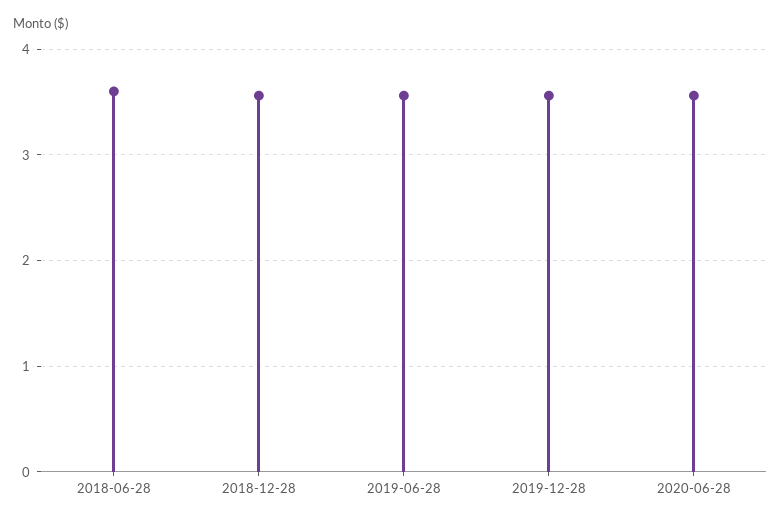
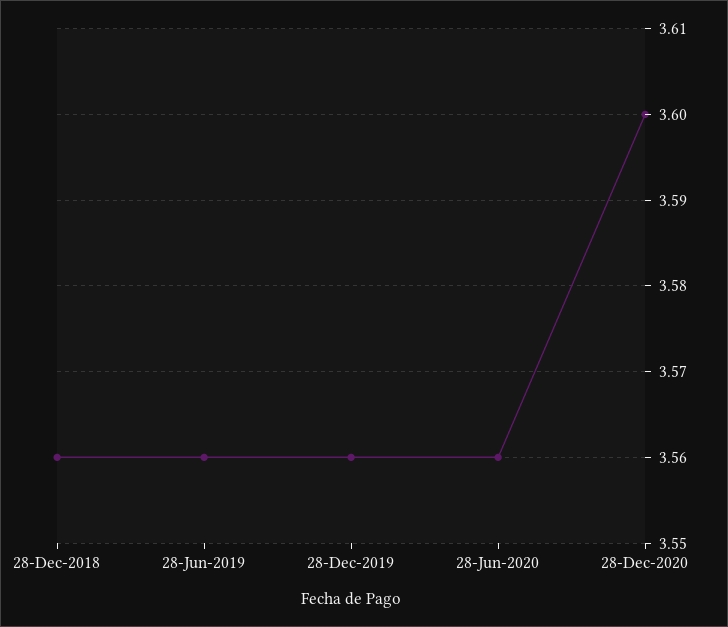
2018-06-28: 3.6 -> none
28-Dec-2020: none -> 3.6

